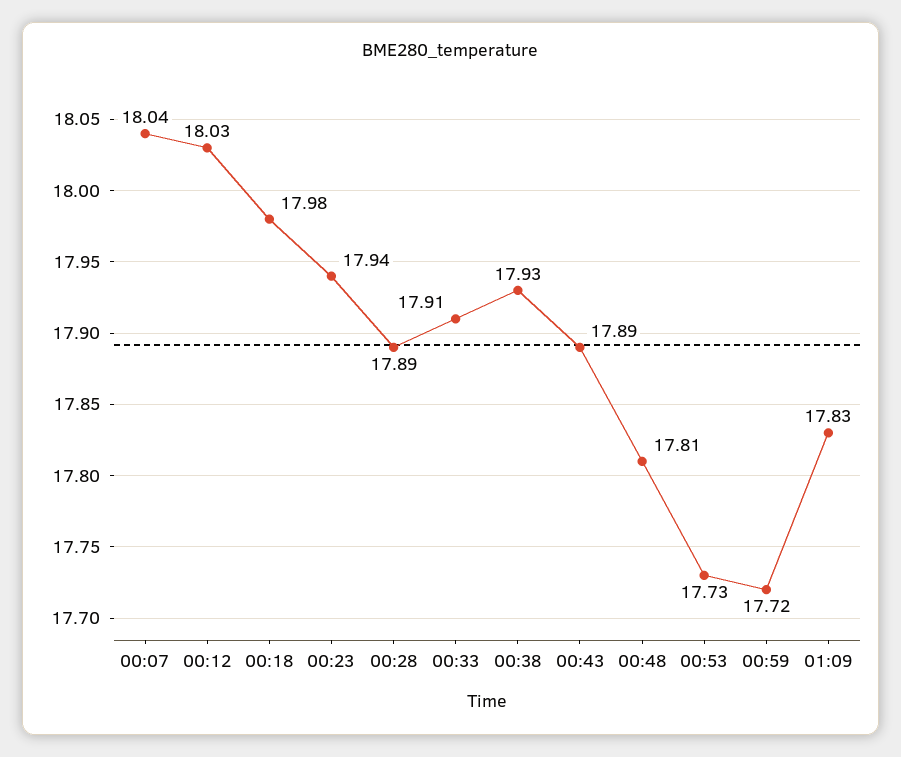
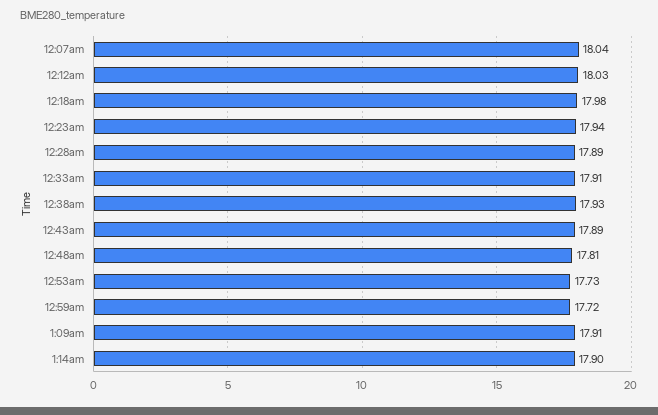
01:09: 17.83 -> 17.91
1:14am: none -> 17.9

